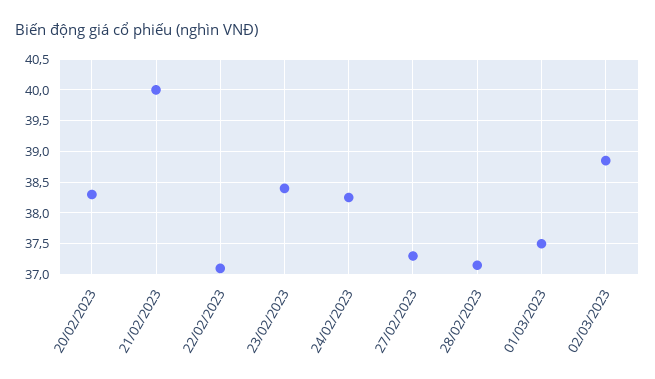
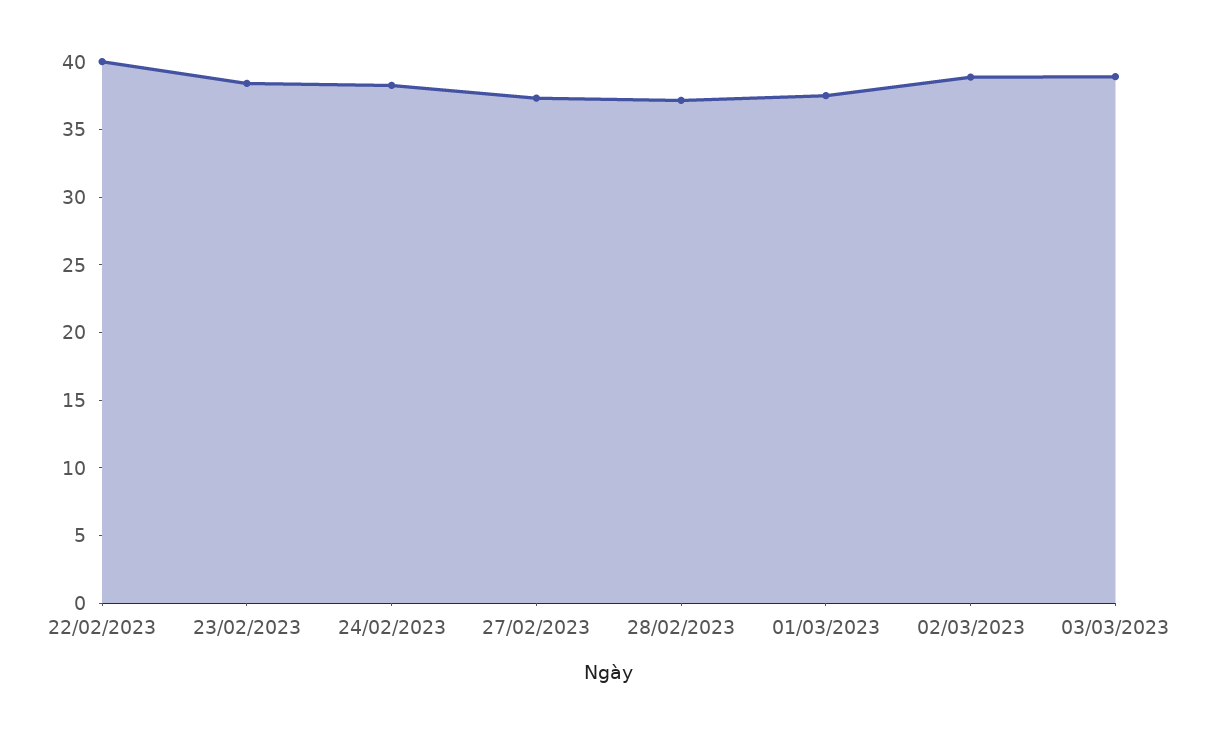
20/02/2023: 38.3 -> none
21/02/2023: 40 -> none
22/02/2023: 37.1 -> 40
03/03/2023: none -> 39

